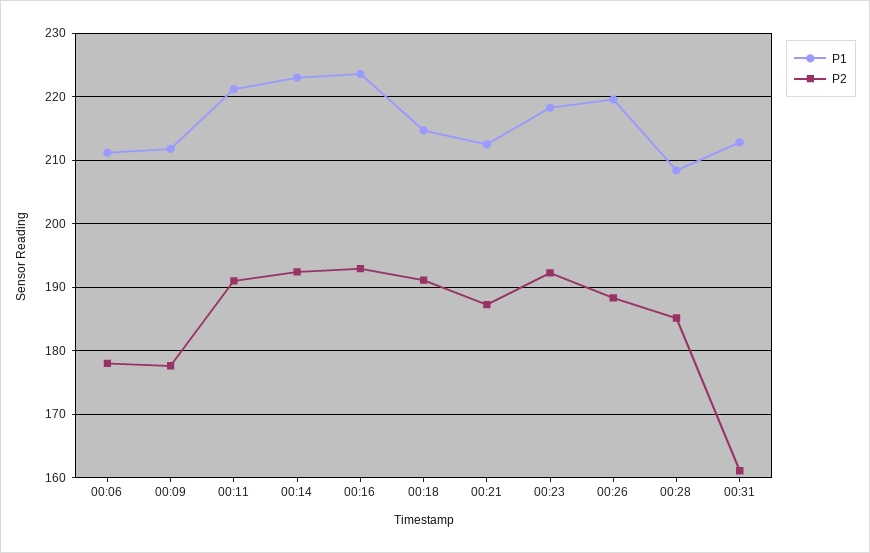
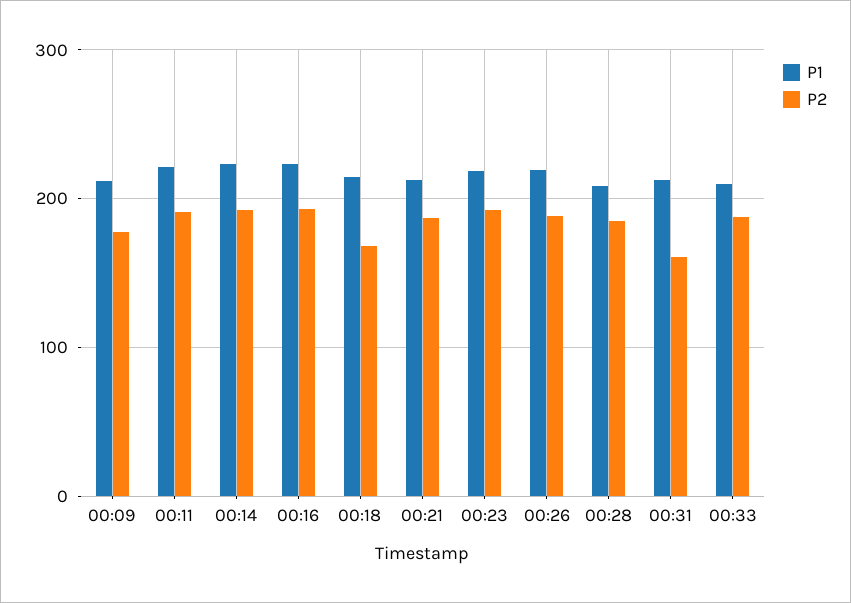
P1, 00:06: 211 -> none
P2, 00:06: 178 -> none
P2, 00:18: 191 -> 170
P1, 00:33: none -> 210
P2, 00:33: none -> 190

